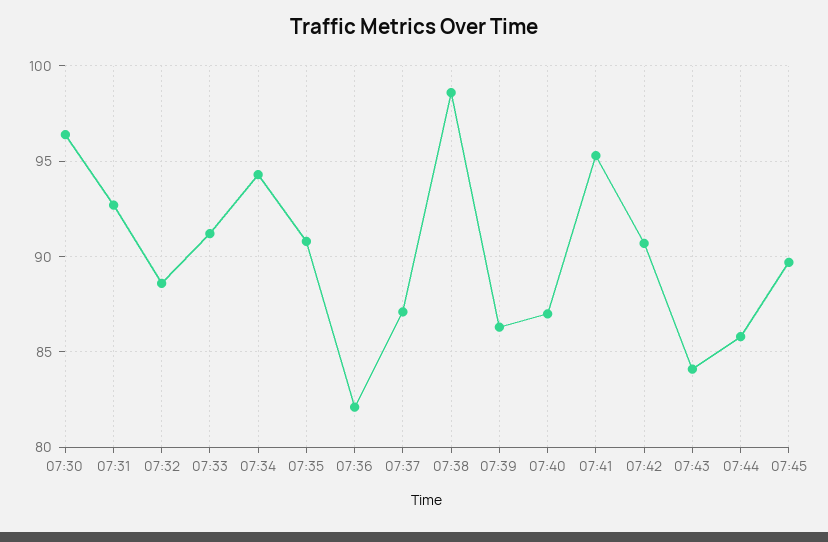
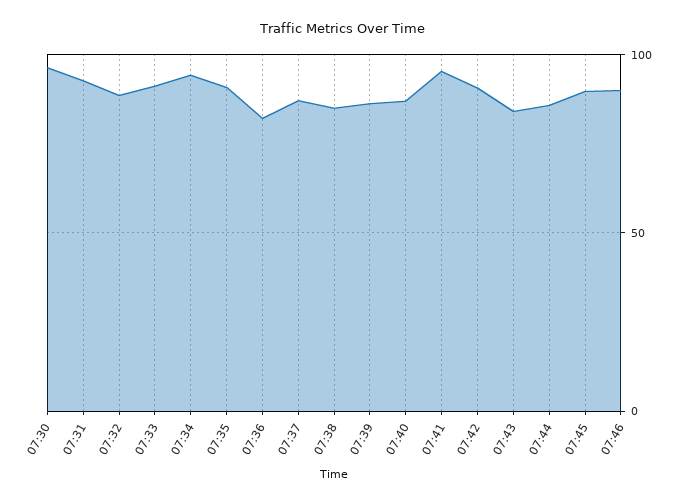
07:38: 98.5 -> 85
07:46: none -> 90

